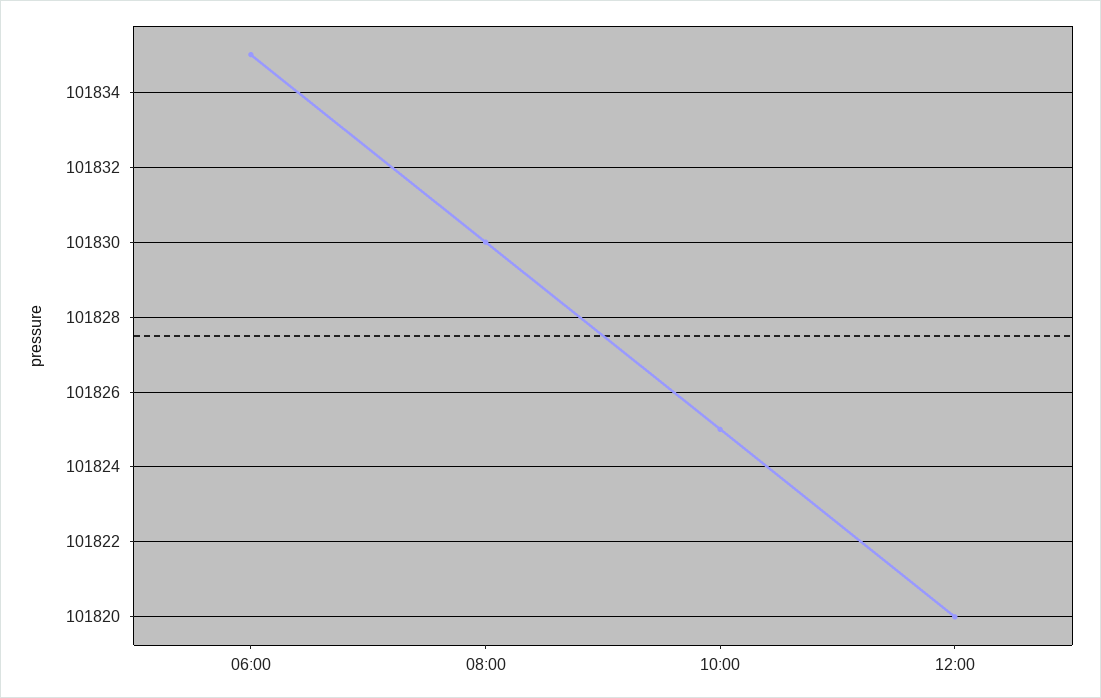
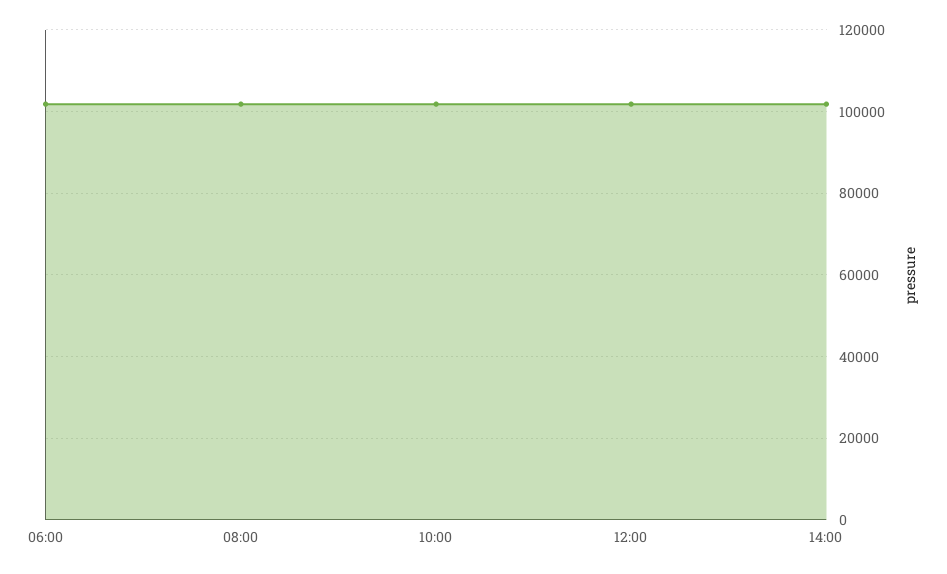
14:00: none -> 102000

